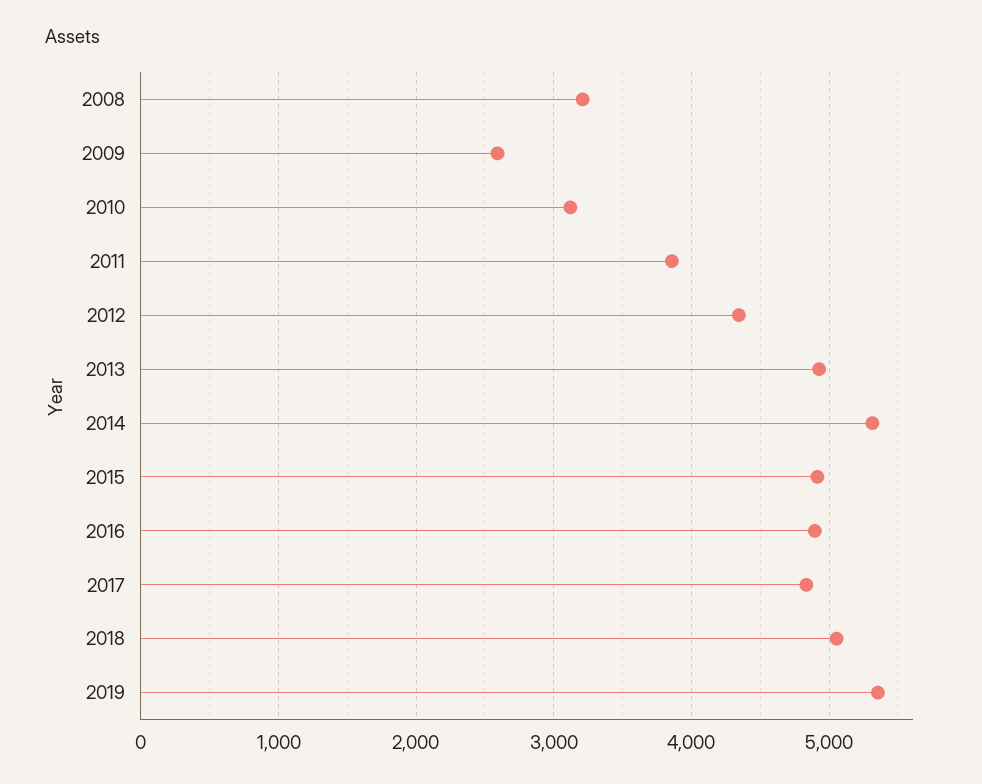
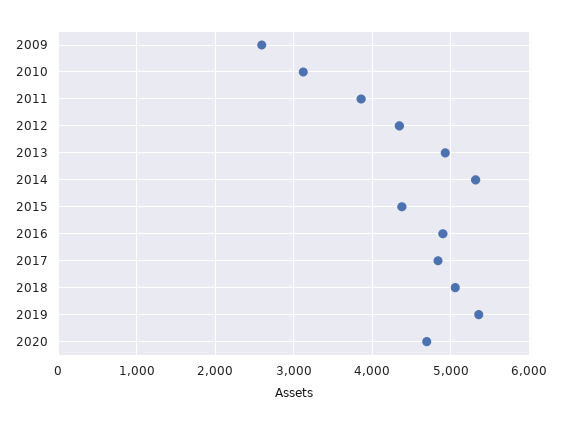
2008: 3200 -> none
2015: 4900 -> 4400
2020: none -> 4700

